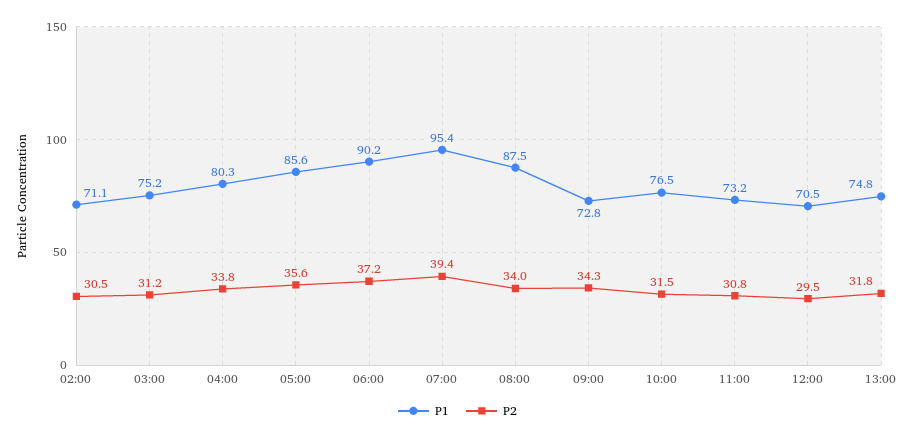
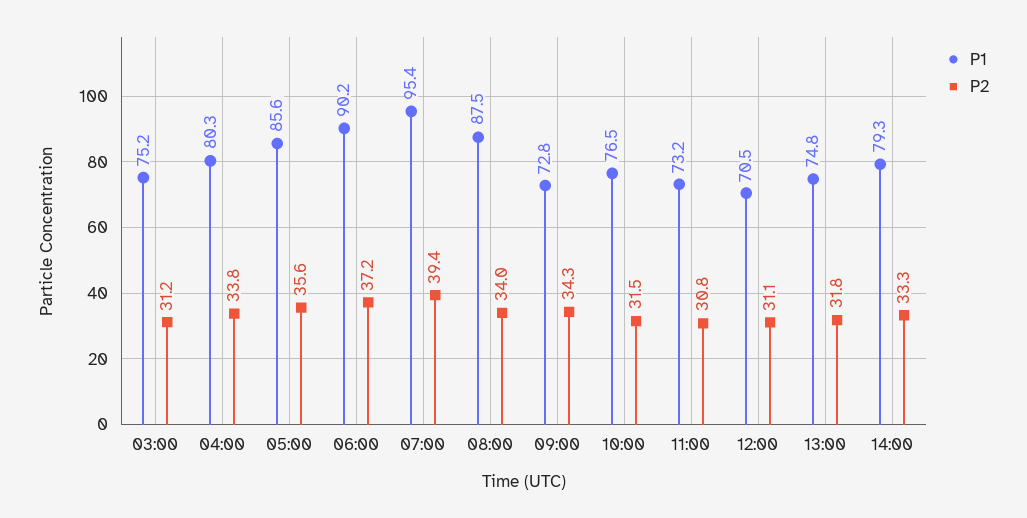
P1, 02:00: 71.1 -> none
P2, 02:00: 30.5 -> none
P2, 12:00: 29.5 -> 31.1
P1, 14:00: none -> 79.3
P2, 14:00: none -> 33.3

